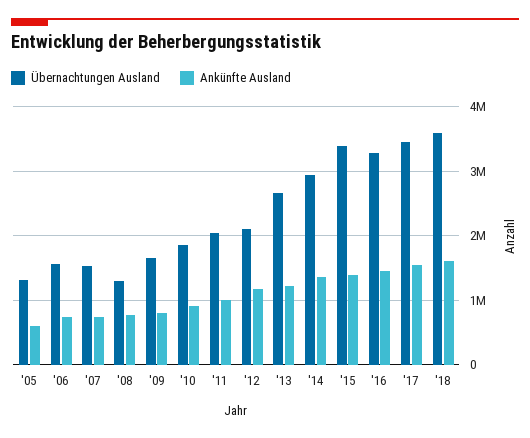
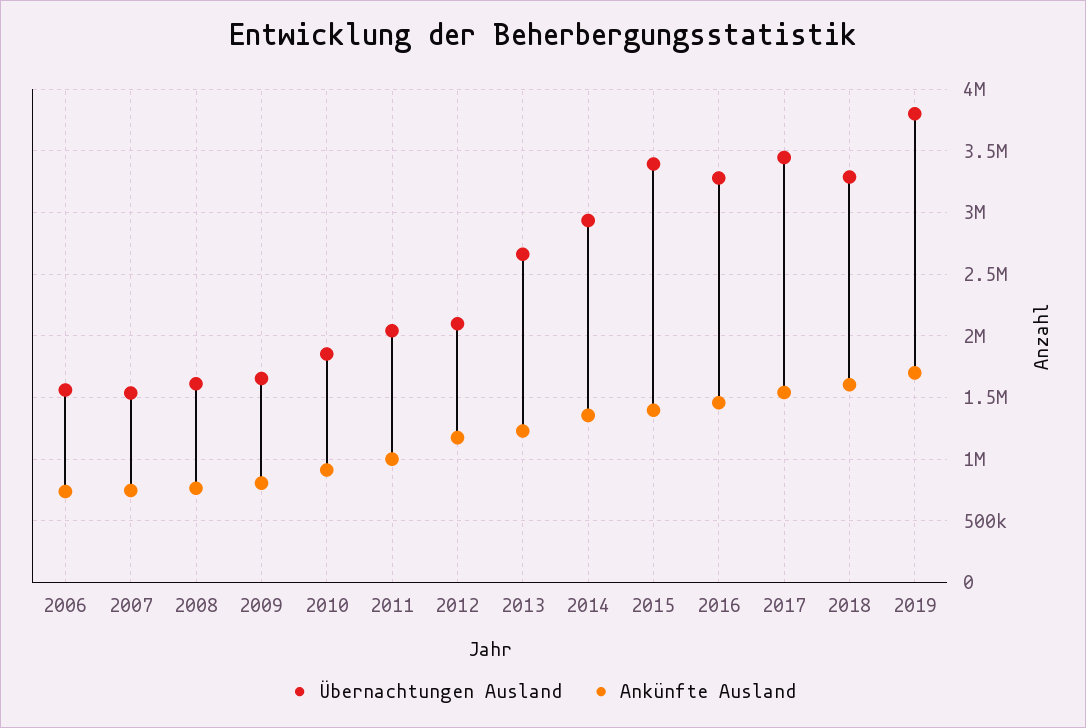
Übernachtungen Ausland, '05: 1300000 -> none
Ankünfte Ausland, '05: 600000 -> none
Übernachtungen Ausland, '08: 1300000 -> 1600000
Übernachtungen Ausland, '18: 3600000 -> 3300000
Übernachtungen Ausland, 2019: none -> 3800000
Ankünfte Ausland, 2019: none -> 1700000

